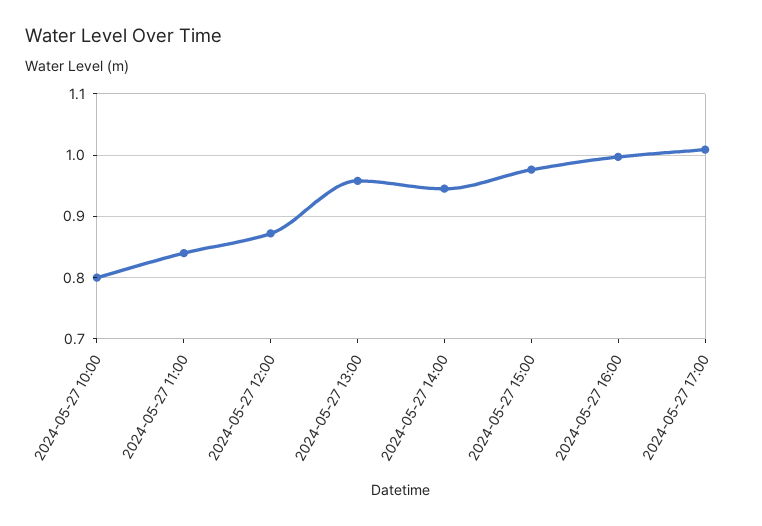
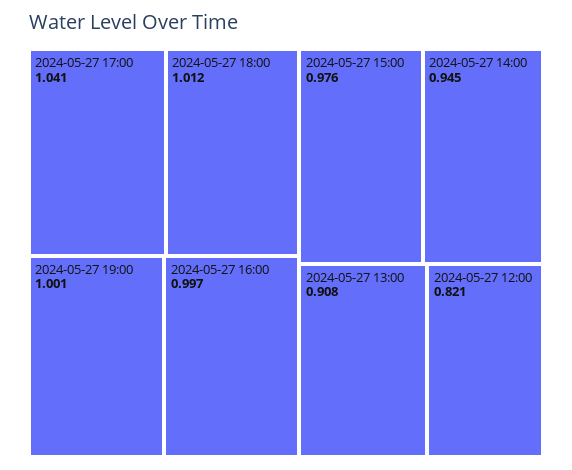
2024-05-27 10:00: 0.8 -> none
2024-05-27 11:00: 0.84 -> none
2024-05-27 12:00: 0.87 -> 0.821
2024-05-27 13:00: 0.96 -> 0.908
2024-05-27 17:00: 1.01 -> 1.041
2024-05-27 18:00: none -> 1.012
2024-05-27 19:00: none -> 1.001

